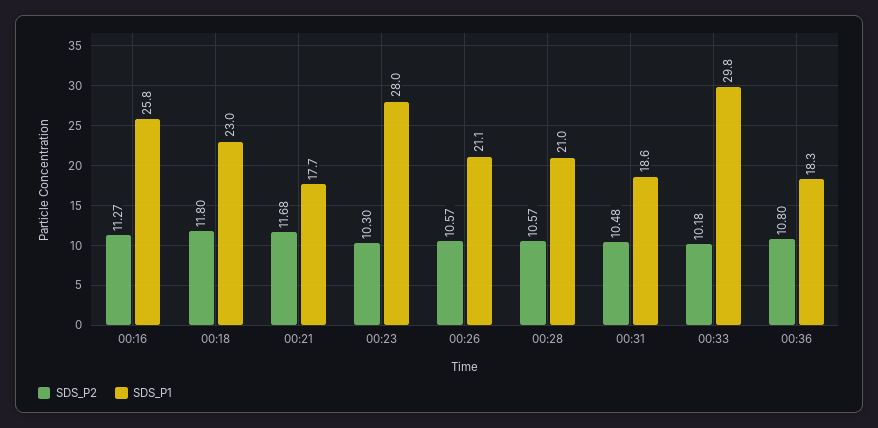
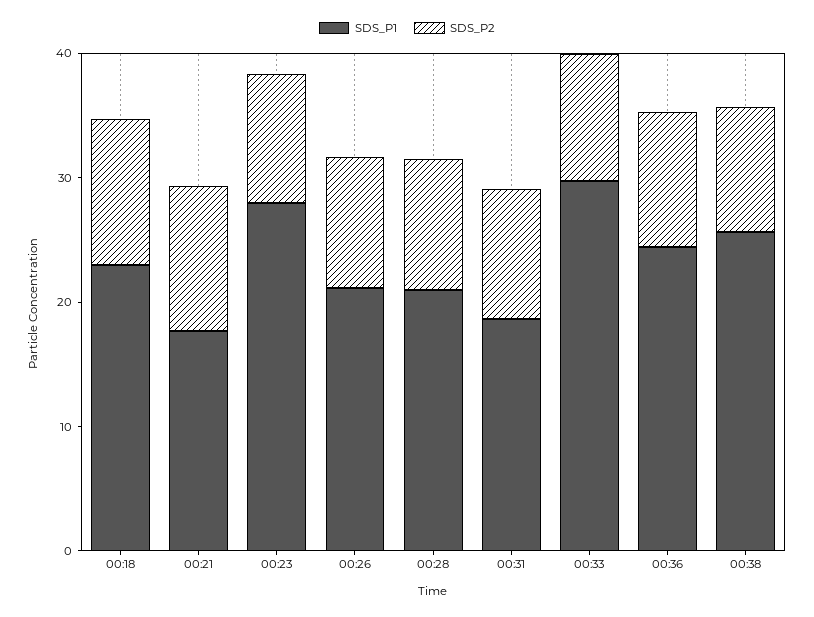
SDS_P2, 00:16: 11.27 -> none
SDS_P1, 00:16: 25.8 -> none
SDS_P1, 00:36: 18.3 -> 24
SDS_P1, 00:38: none -> 26
SDS_P2, 00:38: none -> 10

